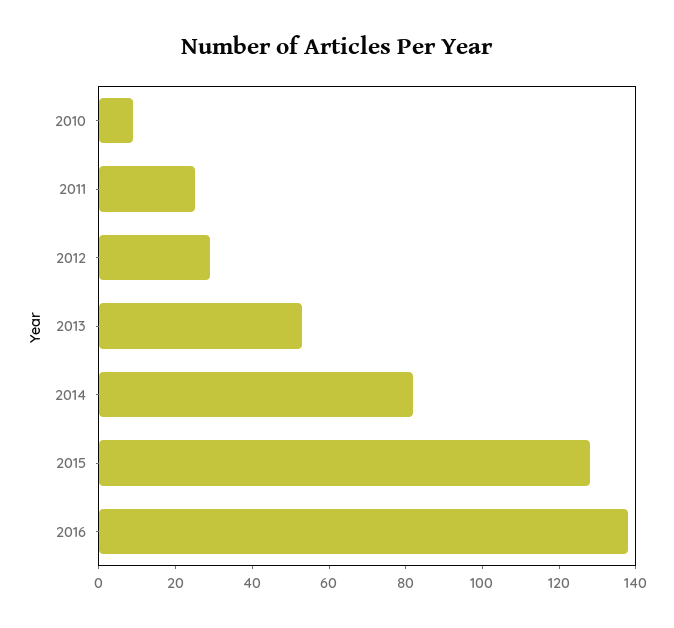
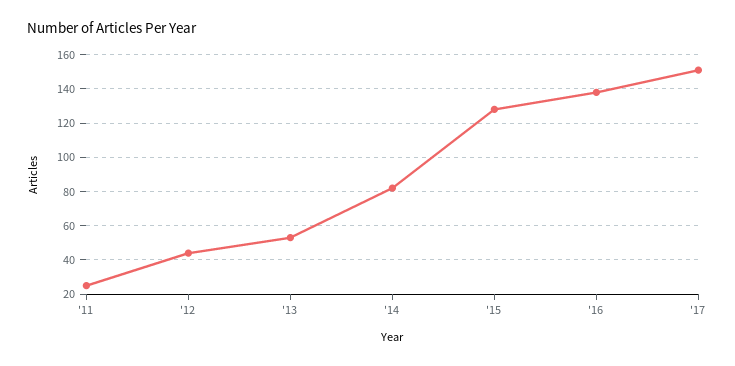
2010: 10 -> none
2012: 30 -> 45
'17: none -> 150

